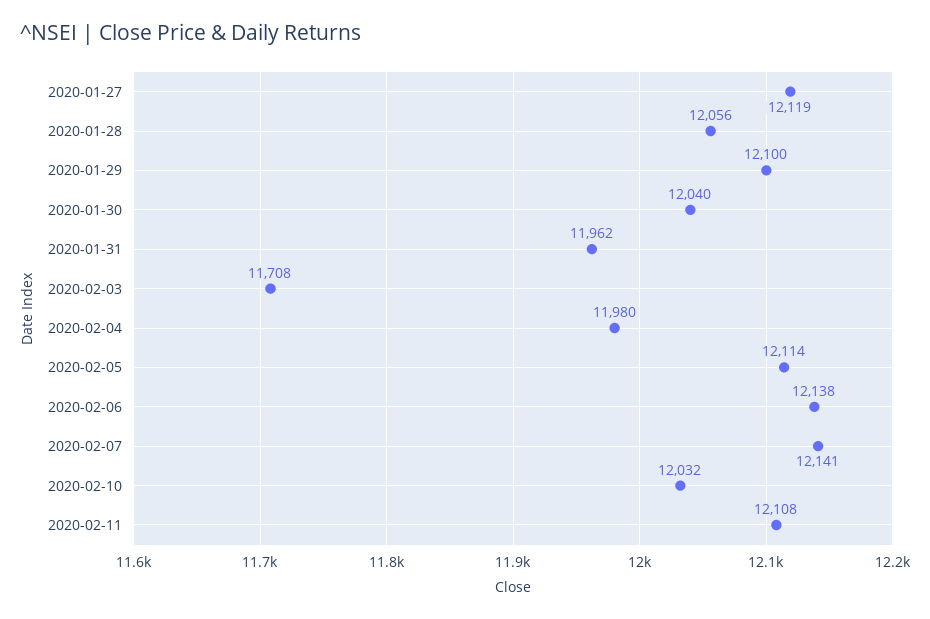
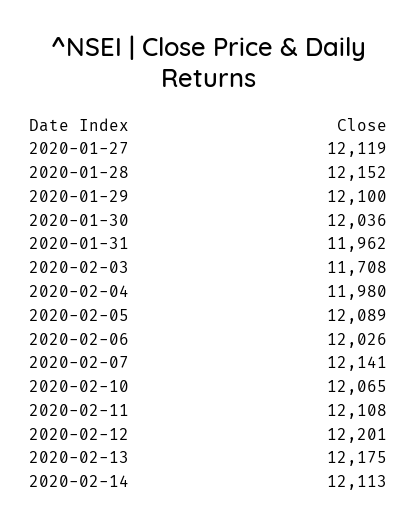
2020-01-28: 12056 -> 12152
2020-01-30: 12040 -> 12036
2020-02-05: 12114 -> 12089
2020-02-06: 12138 -> 12026
2020-02-10: 12032 -> 12065
2020-02-12: none -> 12201
2020-02-13: none -> 12175
2020-02-14: none -> 12113

